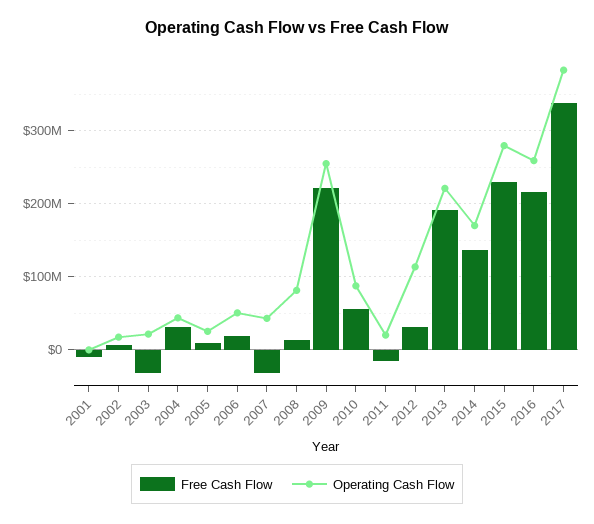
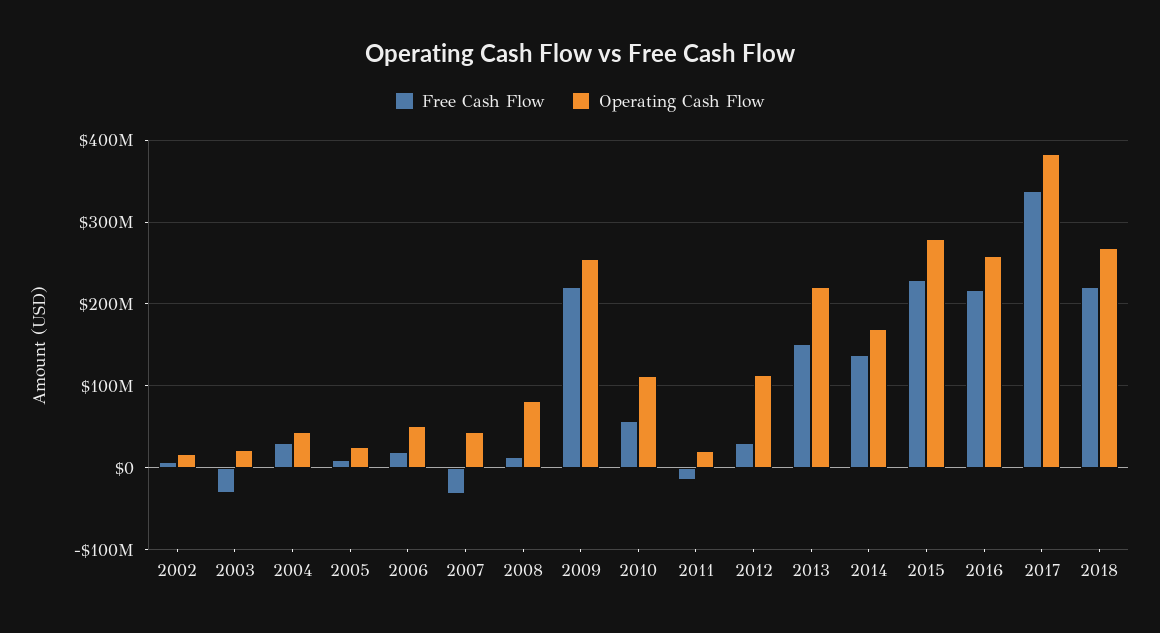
Free Cash Flow, 2001: -10000000 -> none
Operating Cash Flow, 2001: 0 -> none
Operating Cash Flow, 2010: 90000000 -> 110000000
Free Cash Flow, 2013: 190000000 -> 150000000
Free Cash Flow, 2018: none -> 220000000
Operating Cash Flow, 2018: none -> 270000000

